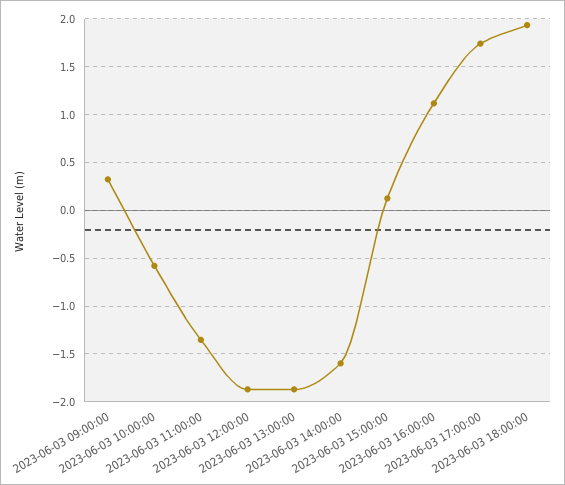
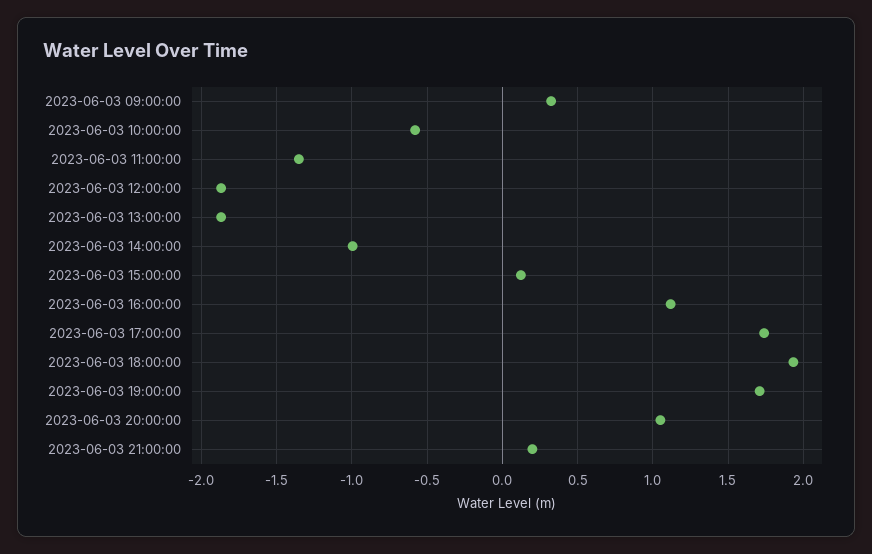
2023-06-03 14:00:00: -1.6 -> -1
2023-06-03 19:00:00: none -> 1.7
2023-06-03 20:00:00: none -> 1.05
2023-06-03 21:00:00: none -> 0.2

